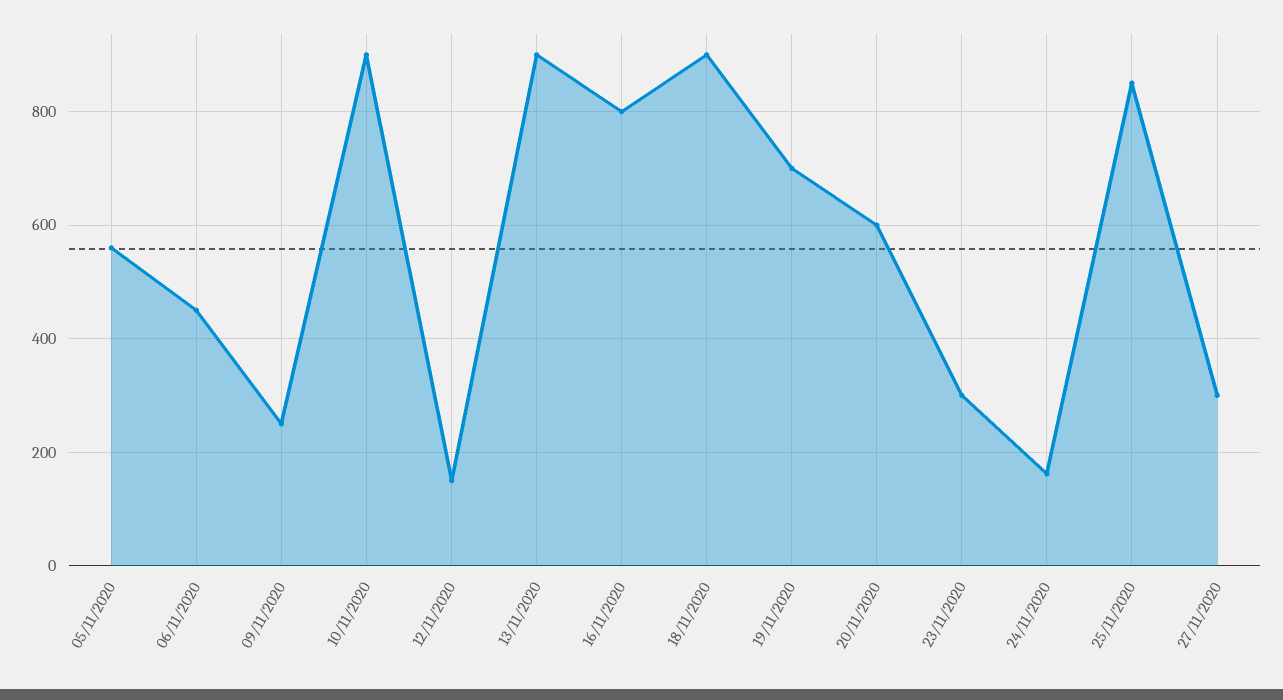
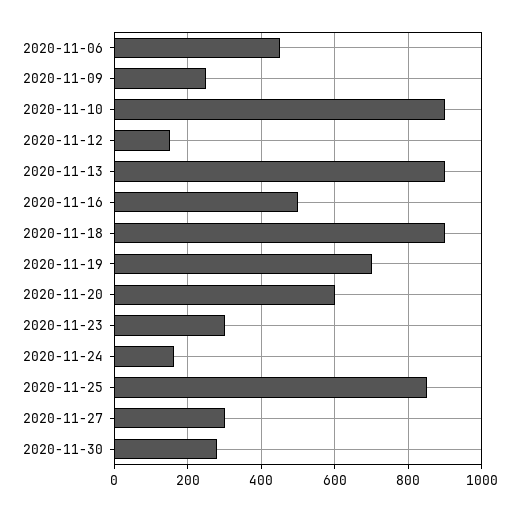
05/11/2020: 560 -> none
16/11/2020: 800 -> 500
2020-11-30: none -> 280

